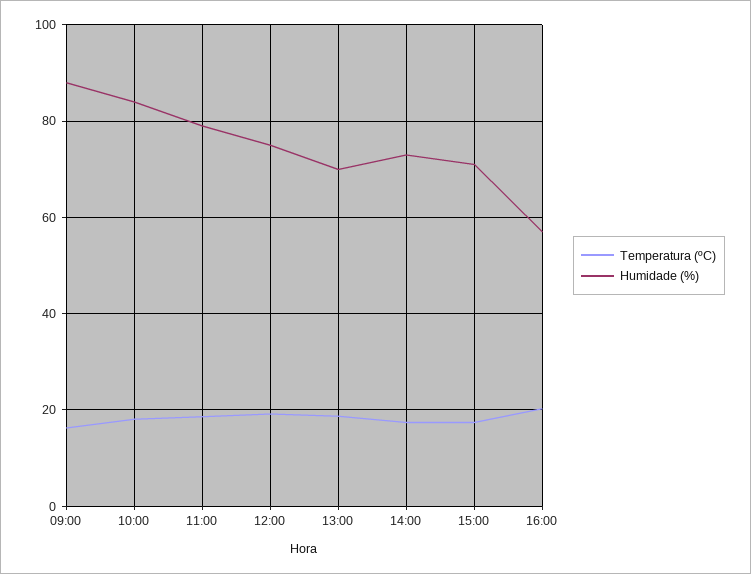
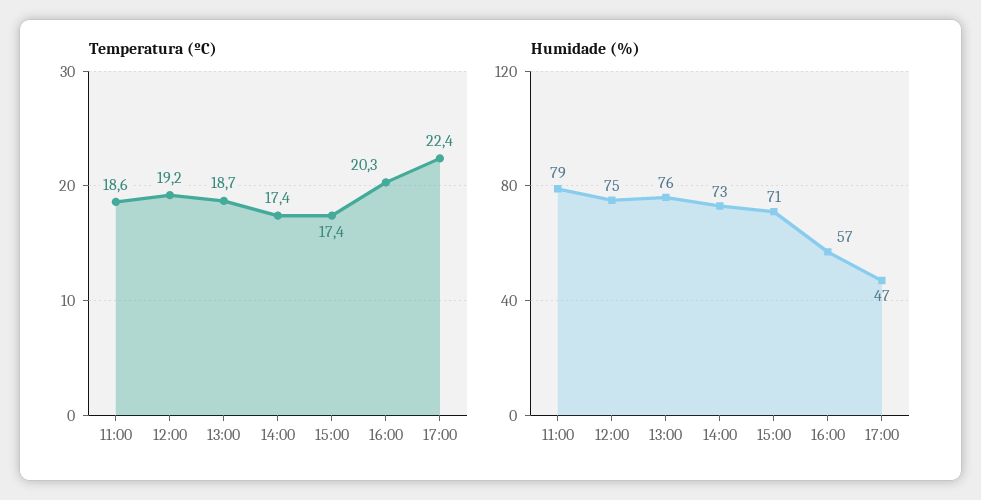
Temperatura (ºC), 09:00: 16 -> none
Humidade (%), 09:00: 88 -> none
Temperatura (ºC), 10:00: 18 -> none
Humidade (%), 10:00: 84 -> none
Humidade (%), 13:00: 70 -> 76
Temperatura (ºC), 17:00: none -> 22.4
Humidade (%), 17:00: none -> 47

